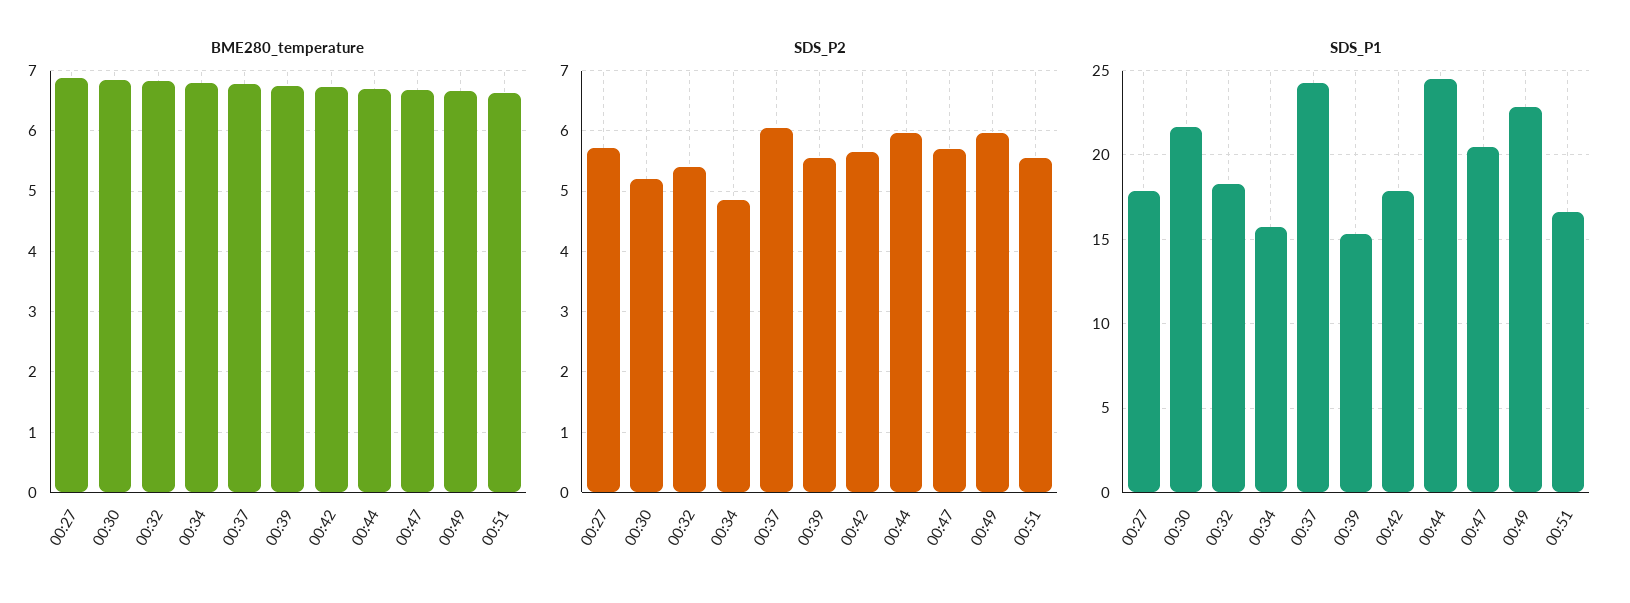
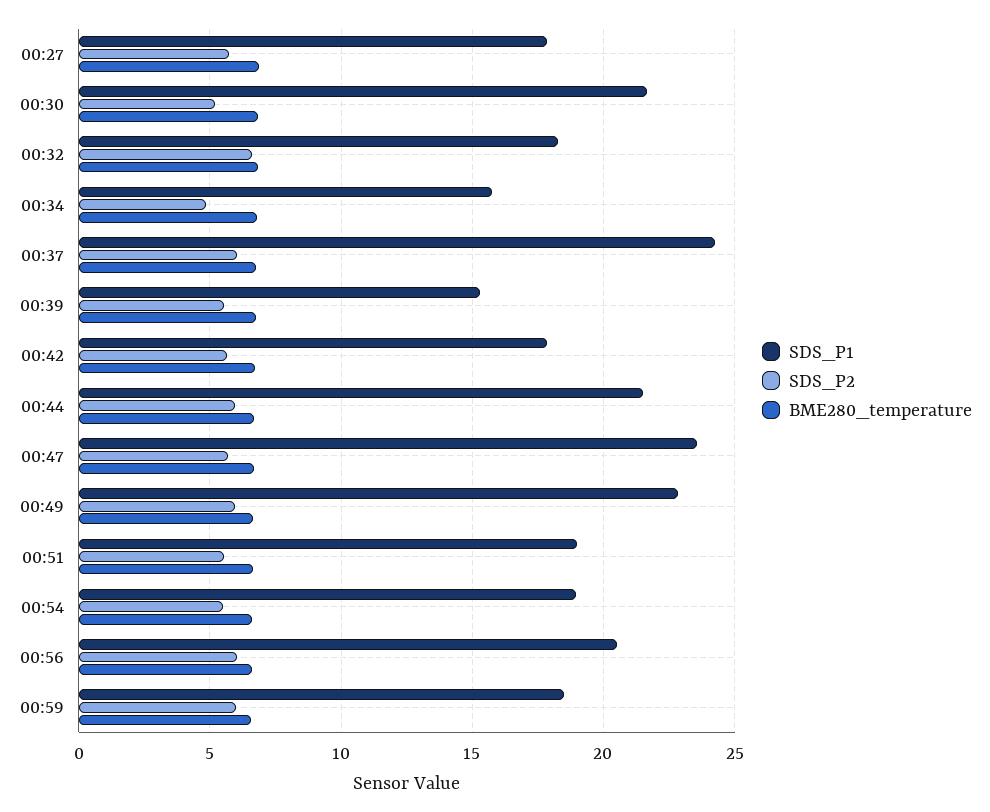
SDS_P2, 00:32: 5.4 -> 6.5
SDS_P1, 00:44: 24.5 -> 21.5
SDS_P1, 00:47: 20.5 -> 23.5
SDS_P1, 00:51: 16.5 -> 19
SDS_P1, 00:54: none -> 19
SDS_P2, 00:54: none -> 5.5
BME280_temperature, 00:54: none -> 6.5
SDS_P1, 00:56: none -> 20.5
SDS_P2, 00:56: none -> 6
BME280_temperature, 00:56: none -> 6.5
SDS_P1, 00:59: none -> 18.5
SDS_P2, 00:59: none -> 6
BME280_temperature, 00:59: none -> 6.5

